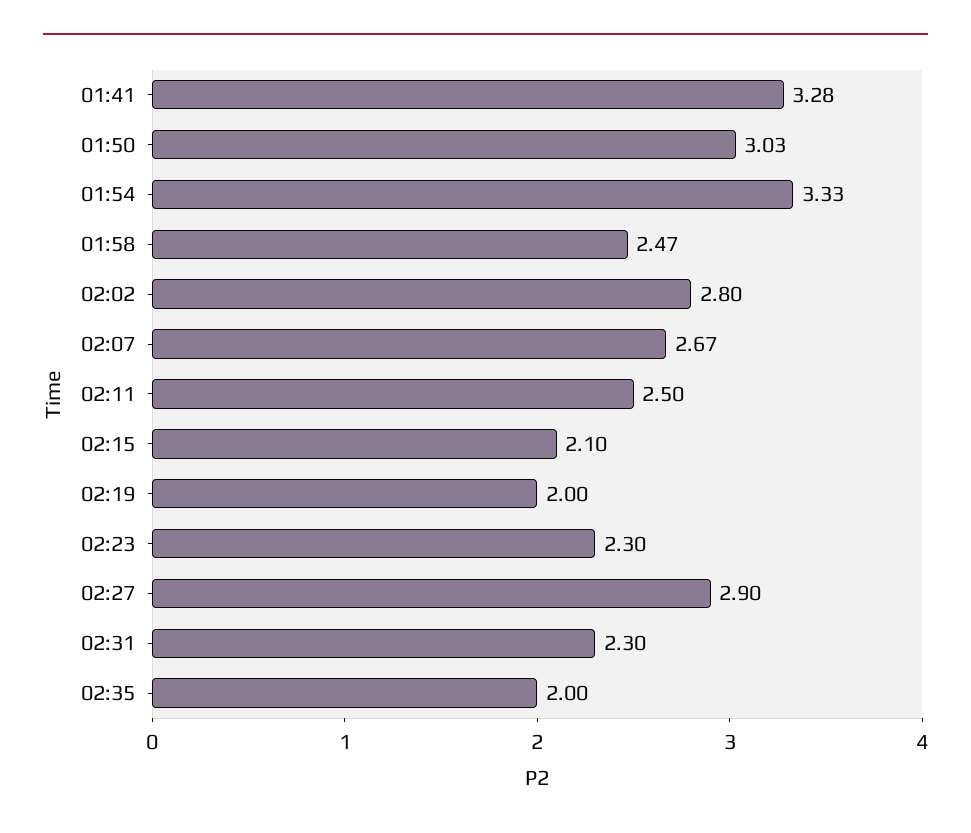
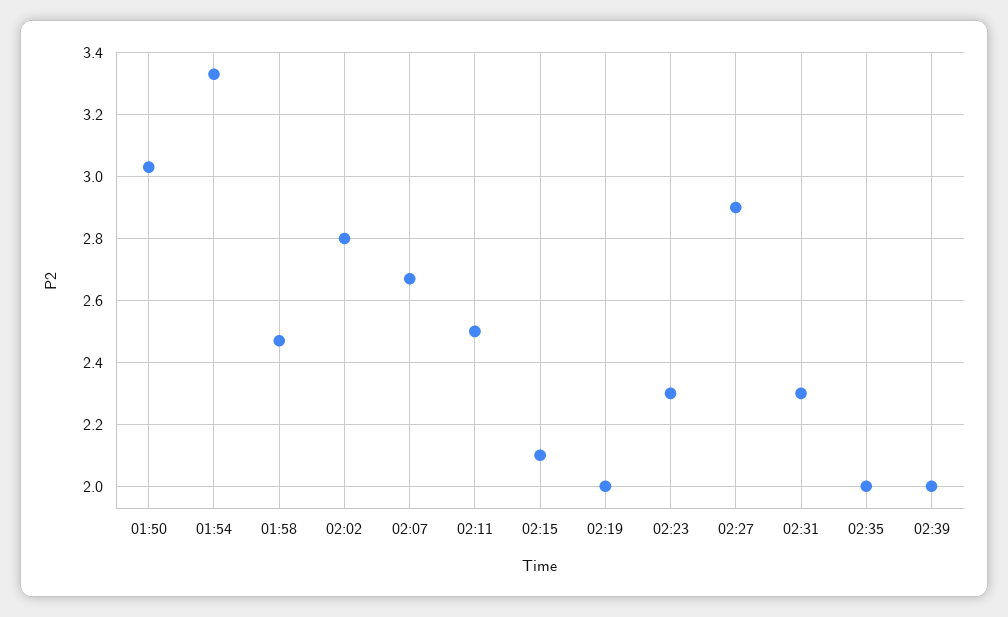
01:41: 3.28 -> none
02:39: none -> 2

